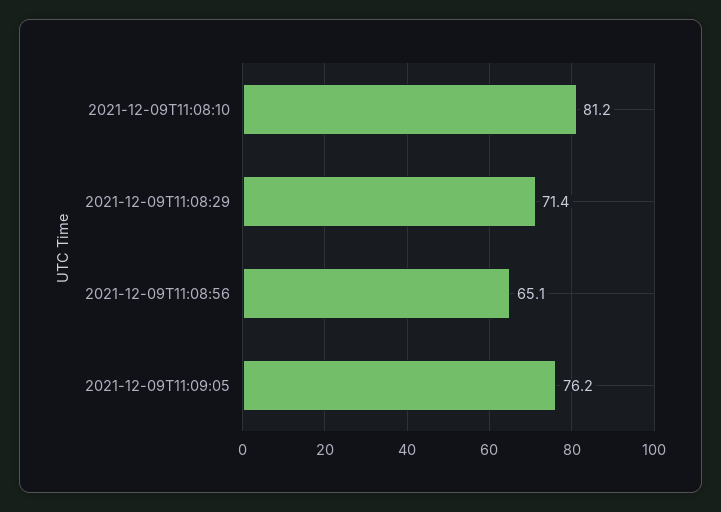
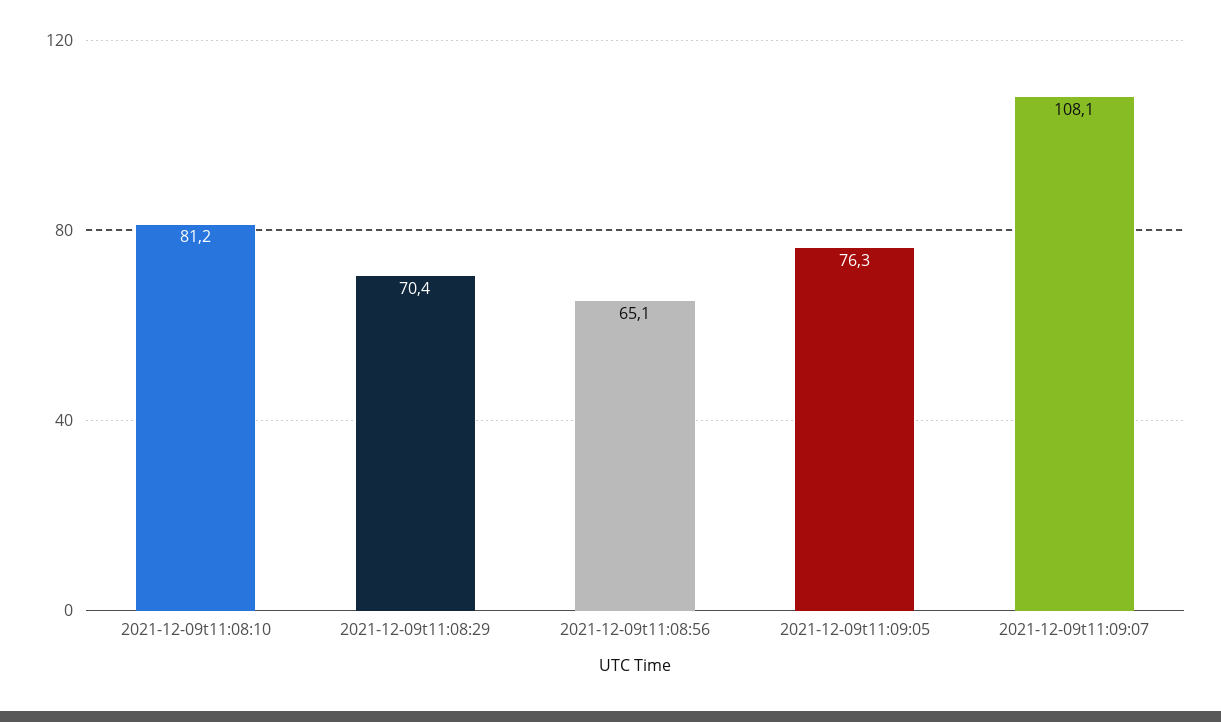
2021-12-09T11:08:29: 71.4 -> 70.4
2021-12-09T11:09:05: 76.2 -> 76.3
2021-12-09t11:09:07: none -> 108.1

